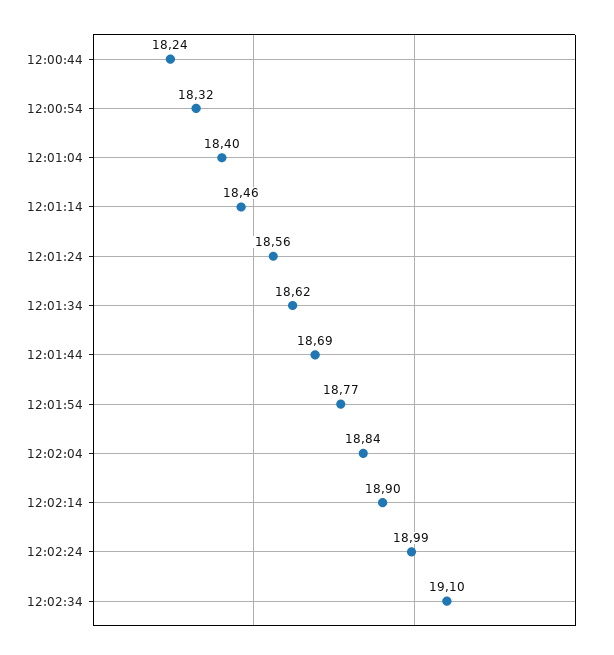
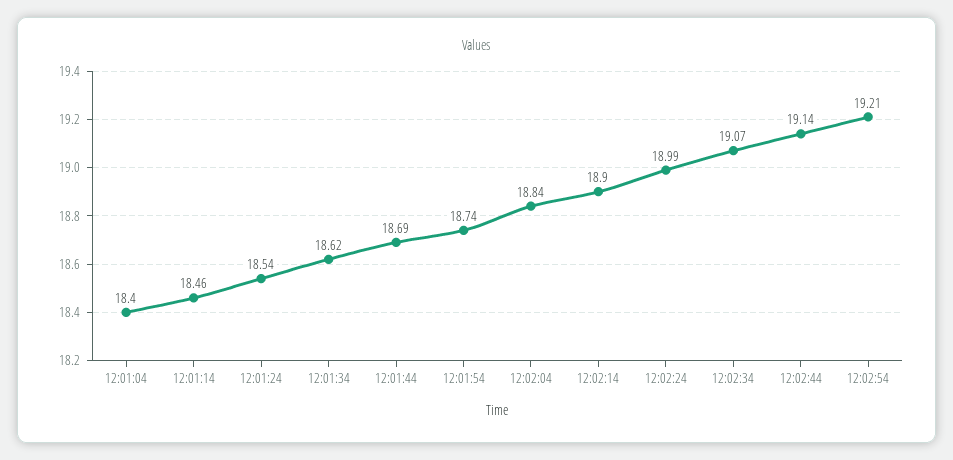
12:00:44: 18.24 -> none
12:00:54: 18.32 -> none
12:01:24: 18.56 -> 18.54
12:01:54: 18.77 -> 18.74
12:02:34: 19.1 -> 19.07
12:02:44: none -> 19.14
12:02:54: none -> 19.21

